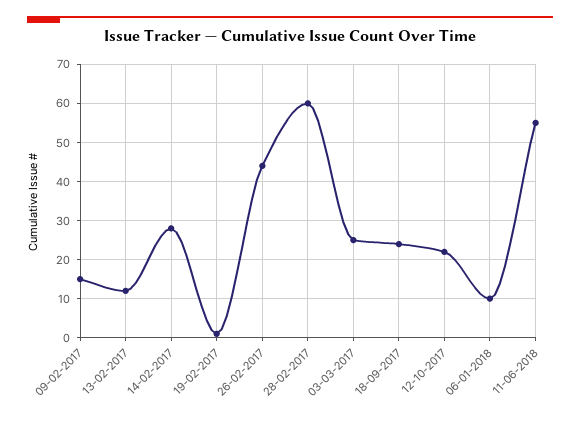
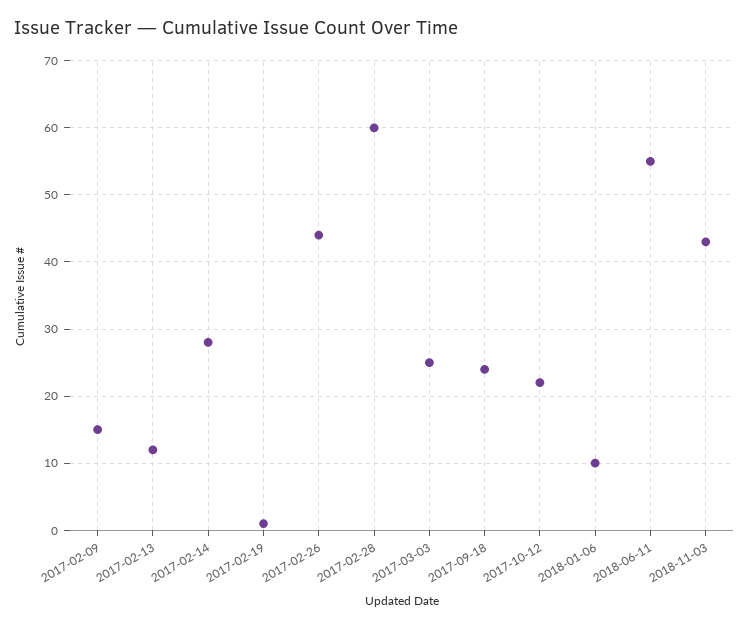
2018-11-03: none -> 43

